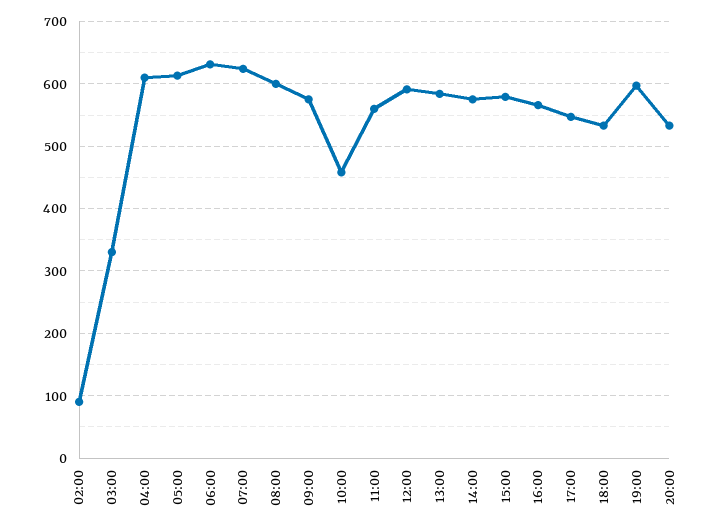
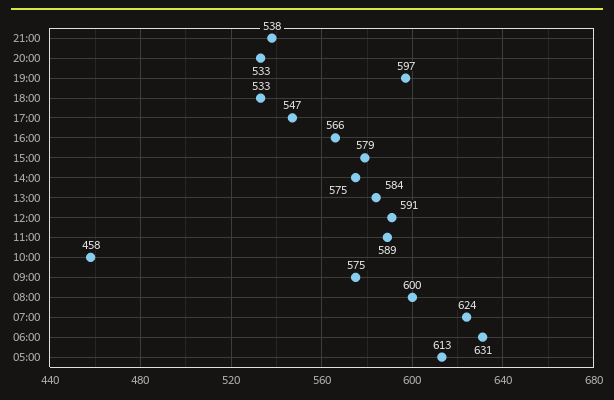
02:00: 90 -> none
03:00: 330 -> none
04:00: 610 -> none
11:00: 560 -> 589
21:00: none -> 538

